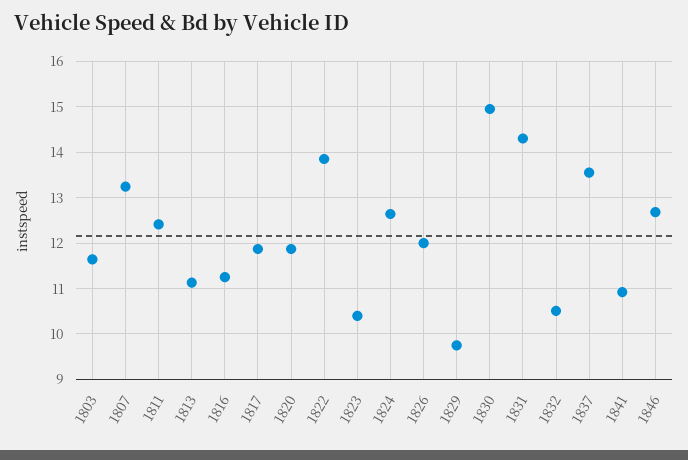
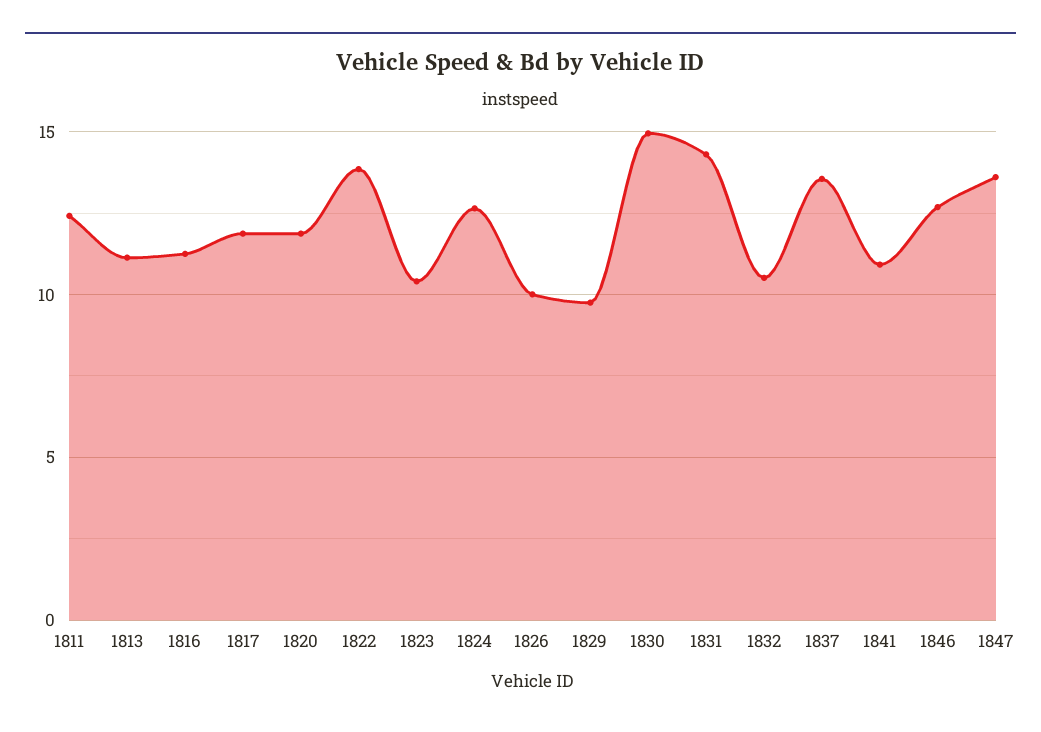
1803: 11.6 -> none
1807: 13.2 -> none
1826: 12 -> 10
1847: none -> 13.5

